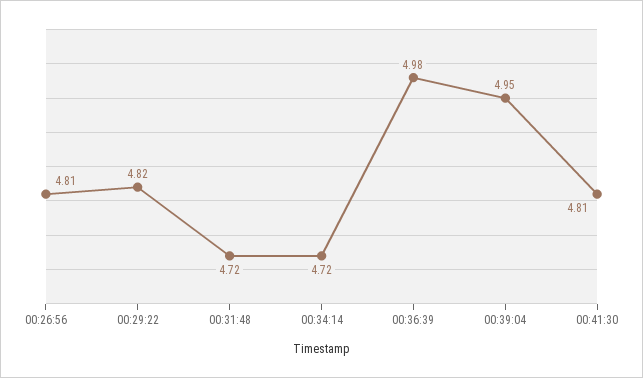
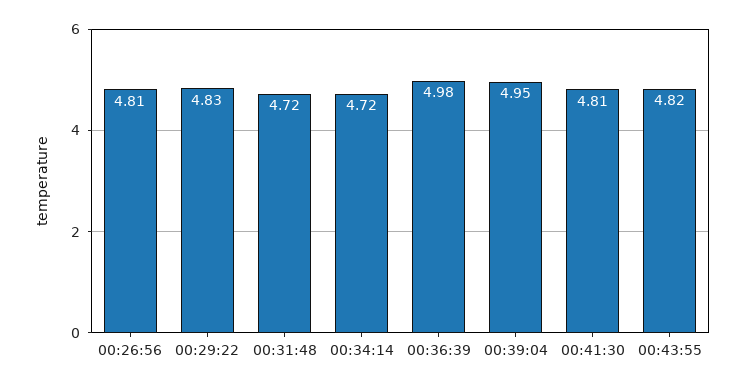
00:29:22: 4.82 -> 4.83
00:43:55: none -> 4.82

